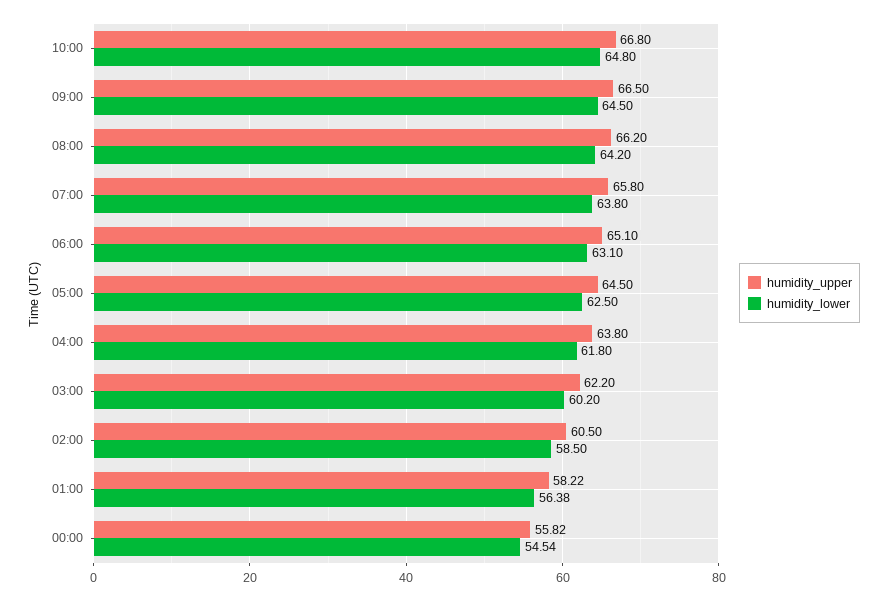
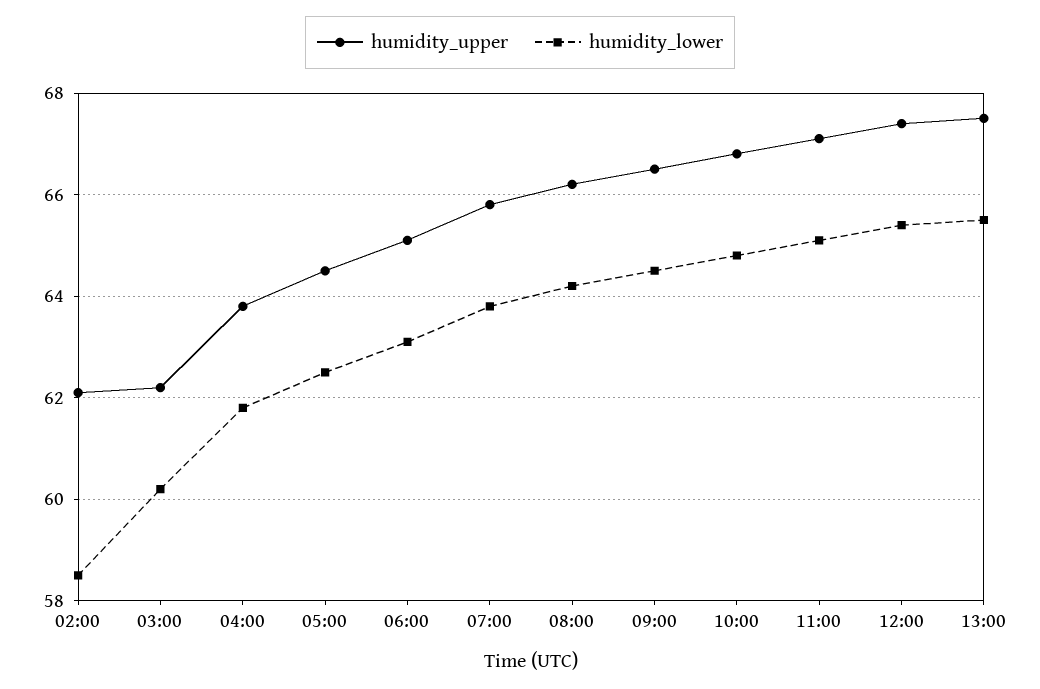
humidity_upper, 02:00: 60.5 -> 62
humidity_upper, 01:00: 58.22 -> none
humidity_lower, 01:00: 56.38 -> none
humidity_upper, 00:00: 55.82 -> none
humidity_lower, 00:00: 54.54 -> none
humidity_upper, 11:00: none -> 67
humidity_lower, 11:00: none -> 65
humidity_upper, 12:00: none -> 67.5
humidity_lower, 12:00: none -> 65.5
humidity_upper, 13:00: none -> 67.5
humidity_lower, 13:00: none -> 65.5

